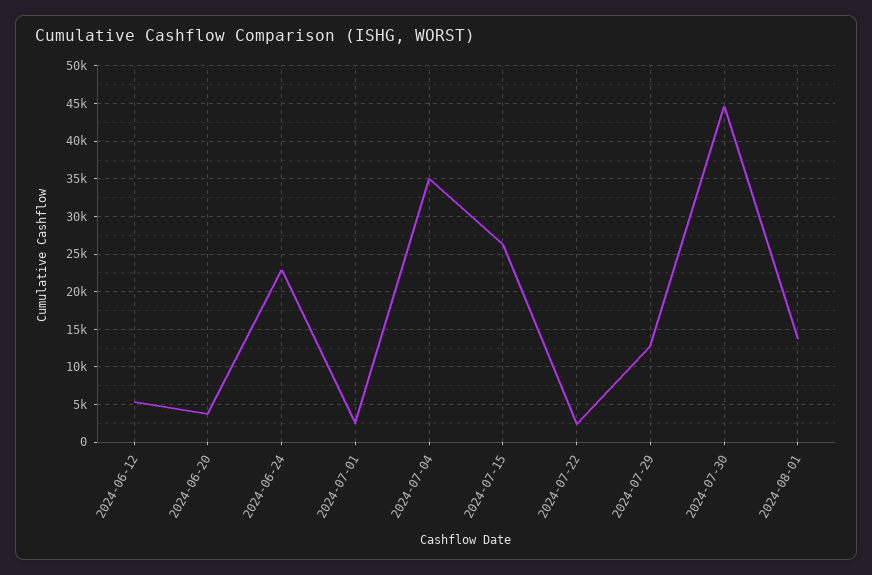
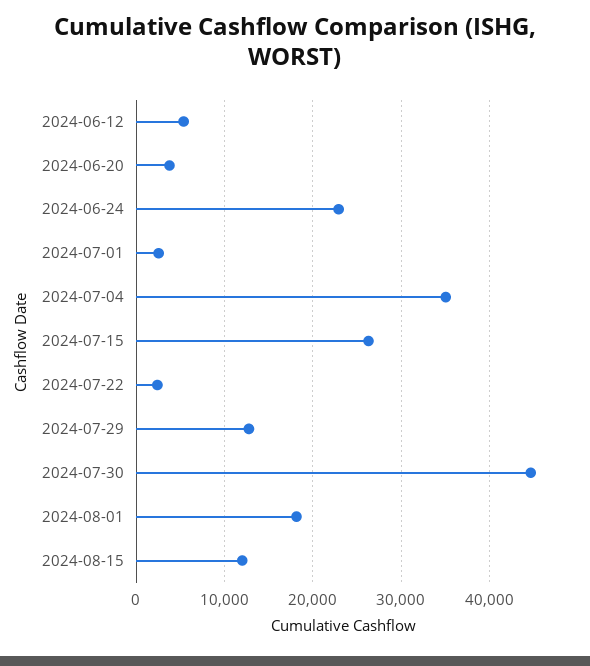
2024-08-01: 14000 -> 18000
2024-08-15: none -> 12000

